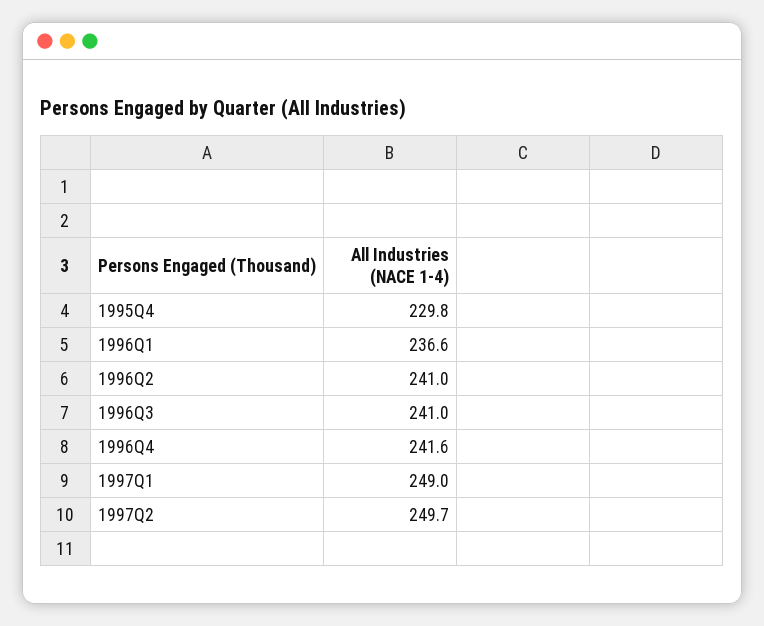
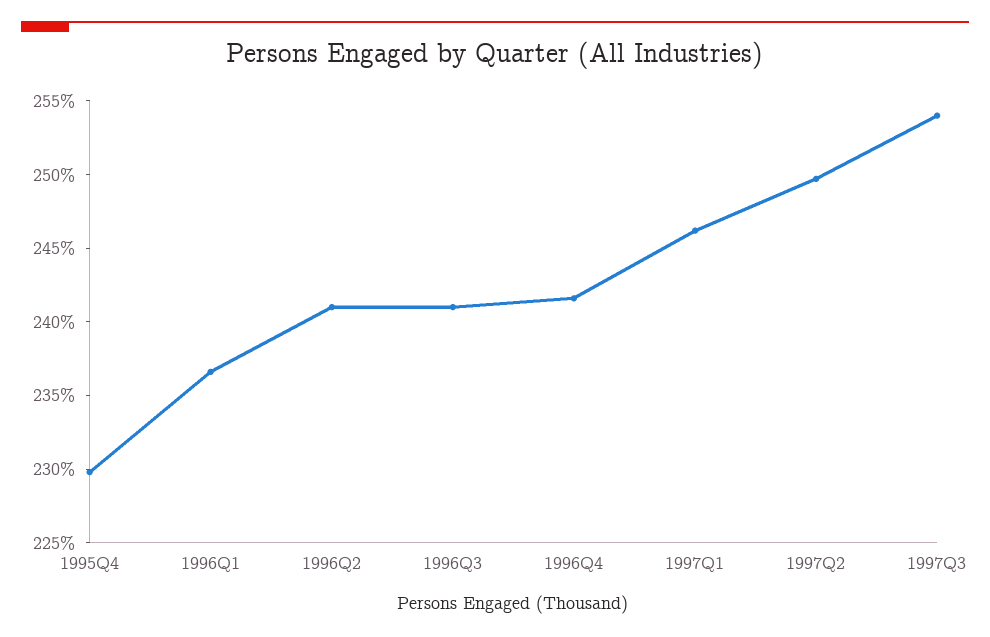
1997Q1: 249 -> 246
1997Q3: none -> 254

